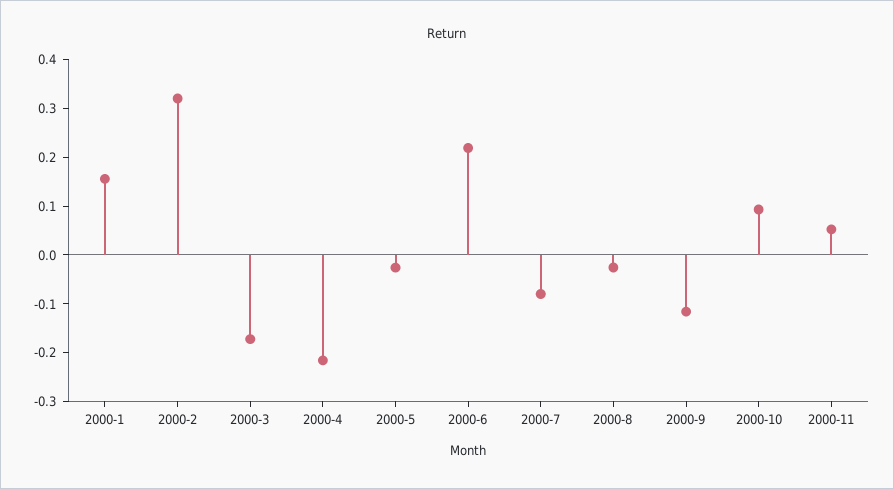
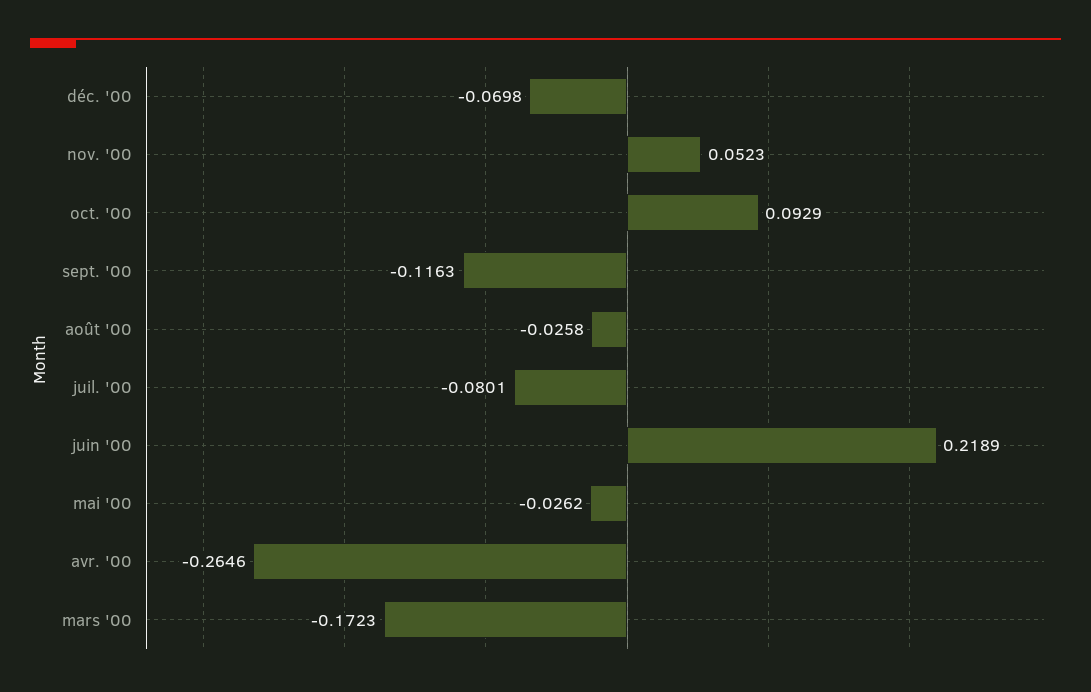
2000-1: 0.16 -> none
2000-2: 0.32 -> none
2000-4: -0.22 -> -0.2646
déc. '00: none -> -0.0698

